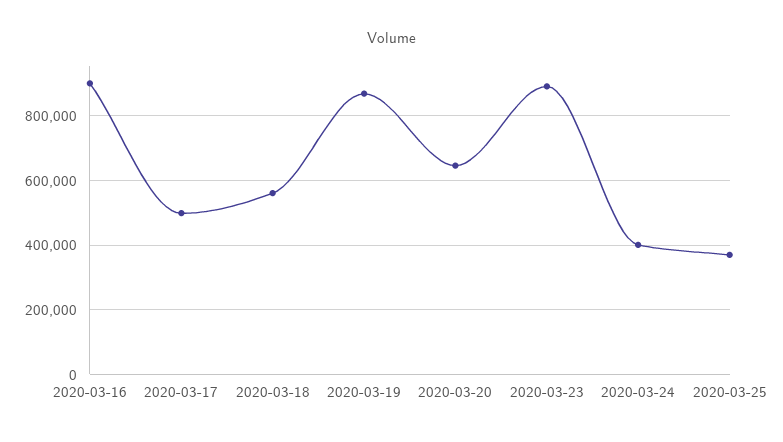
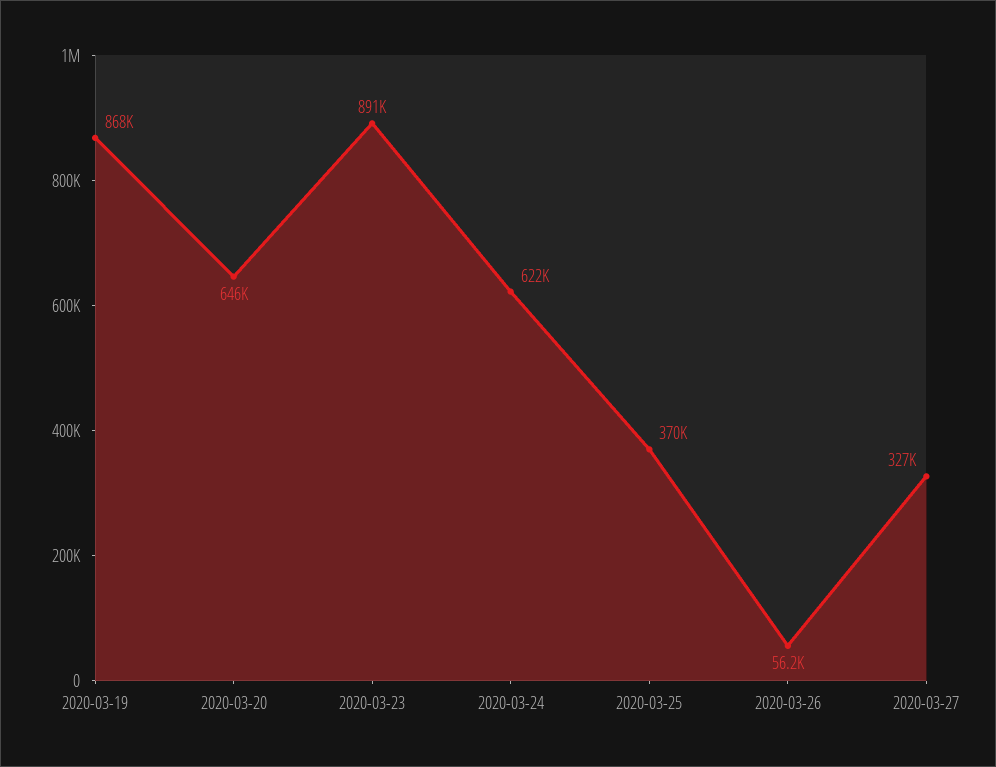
2020-03-16: 900000 -> none
2020-03-17: 500000 -> none
2020-03-18: 560000 -> none
2020-03-24: 400000 -> 622000
2020-03-26: none -> 56200
2020-03-27: none -> 327000

